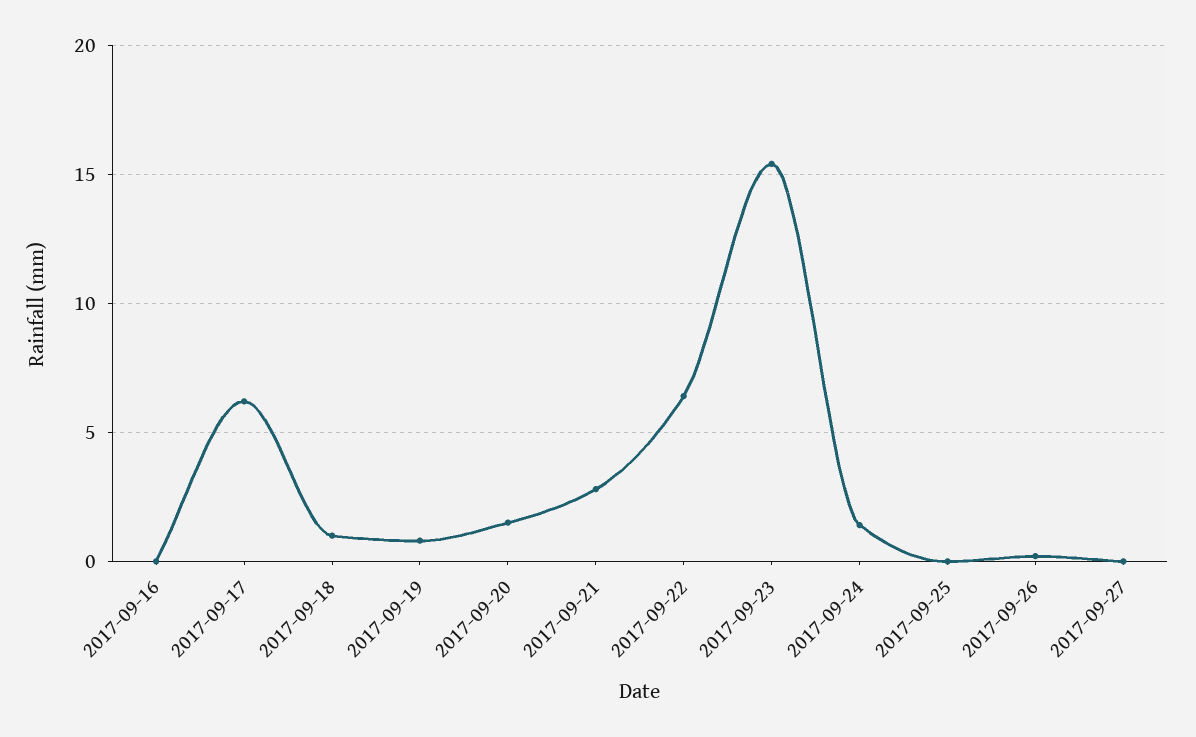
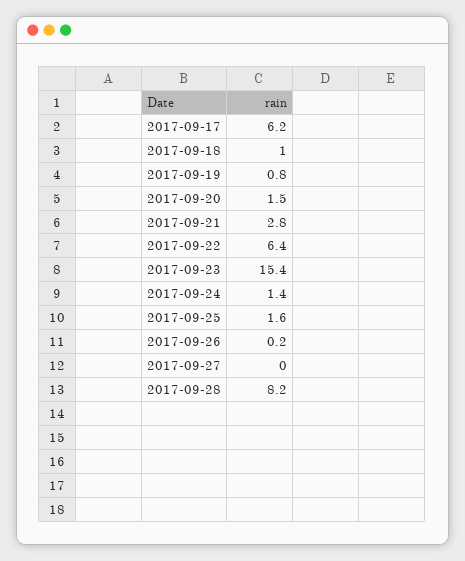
2017-09-16: 0 -> none
2017-09-25: 0 -> 1.6
2017-09-28: none -> 8.2

